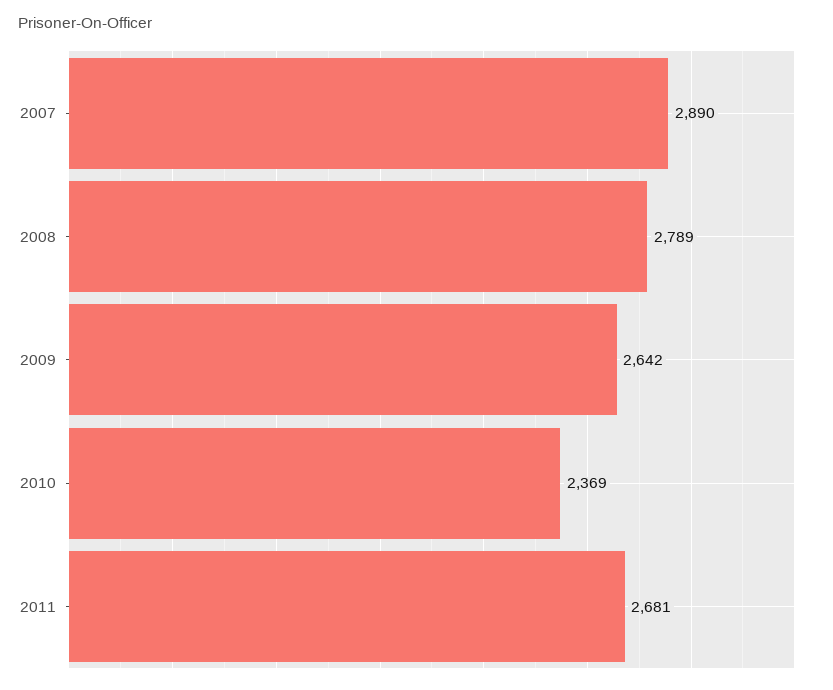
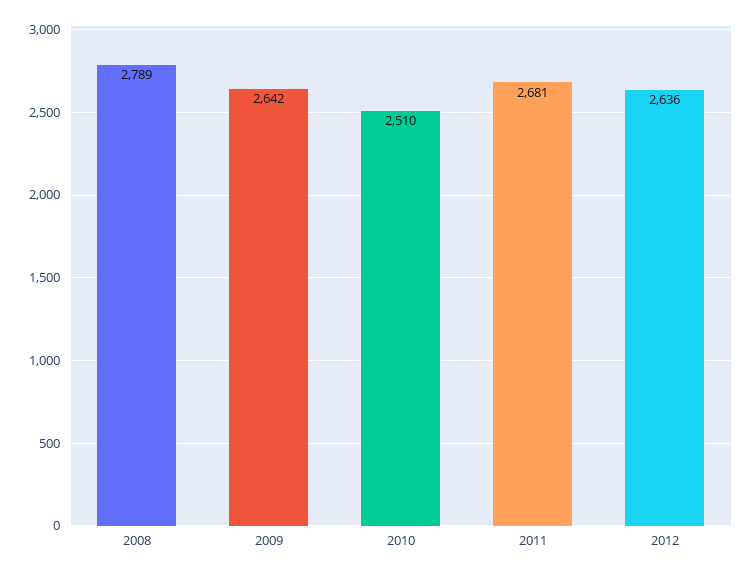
2007: 2890 -> none
2010: 2369 -> 2510
2012: none -> 2636

